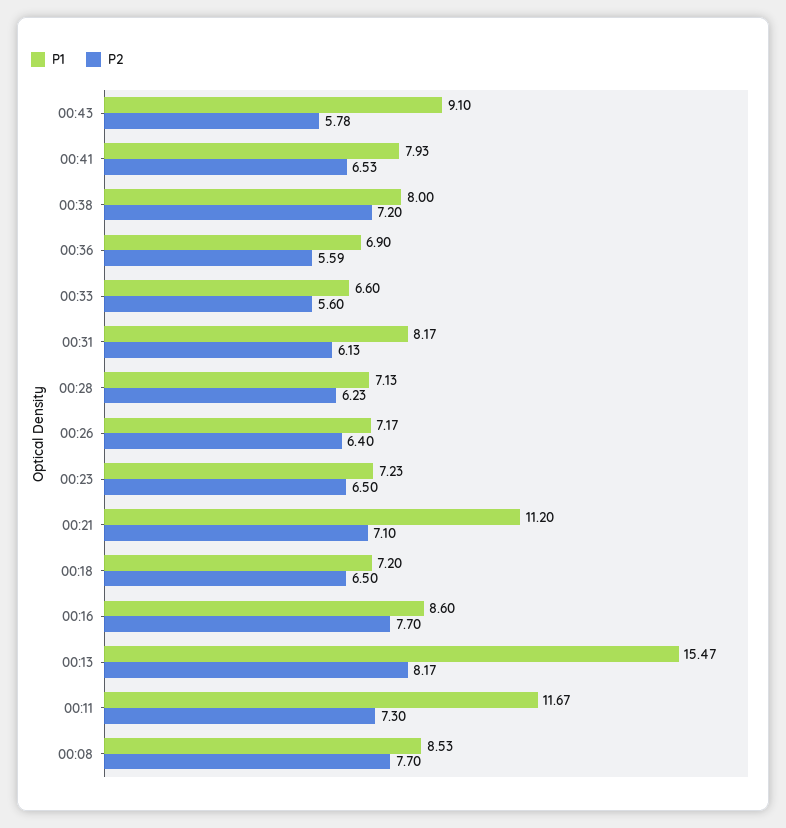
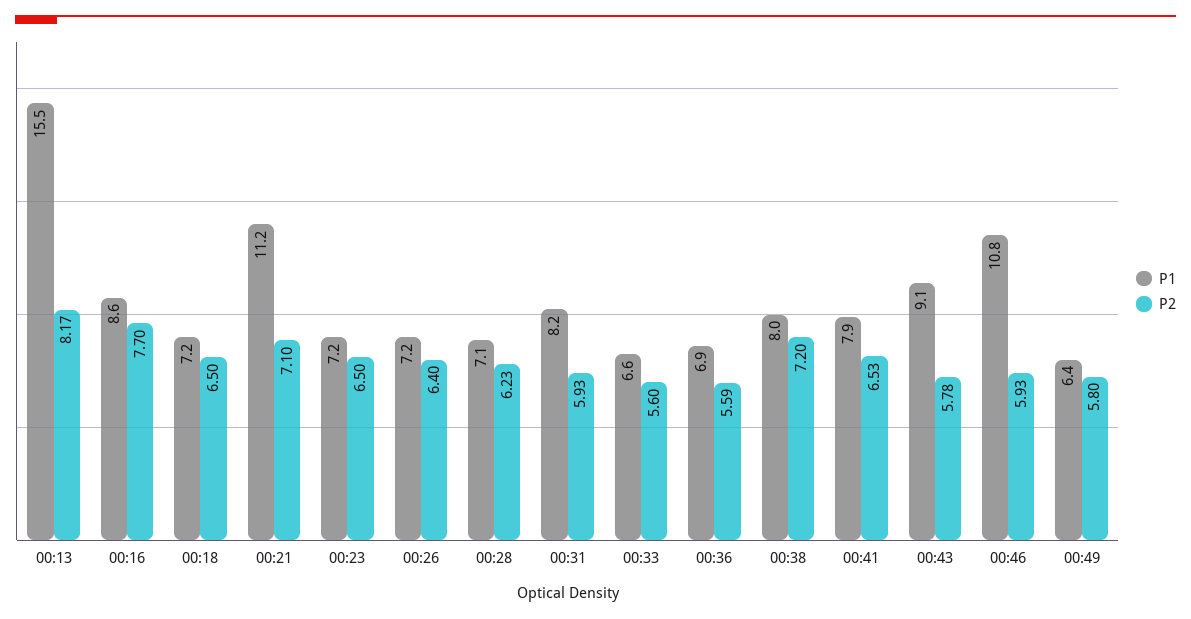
P2, 00:31: 6.13 -> 5.93
P1, 00:11: 11.67 -> none
P2, 00:11: 7.3 -> none
P1, 00:08: 8.53 -> none
P2, 00:08: 7.7 -> none
P1, 00:46: none -> 10.8
P2, 00:46: none -> 5.93
P1, 00:49: none -> 6.4
P2, 00:49: none -> 5.8

